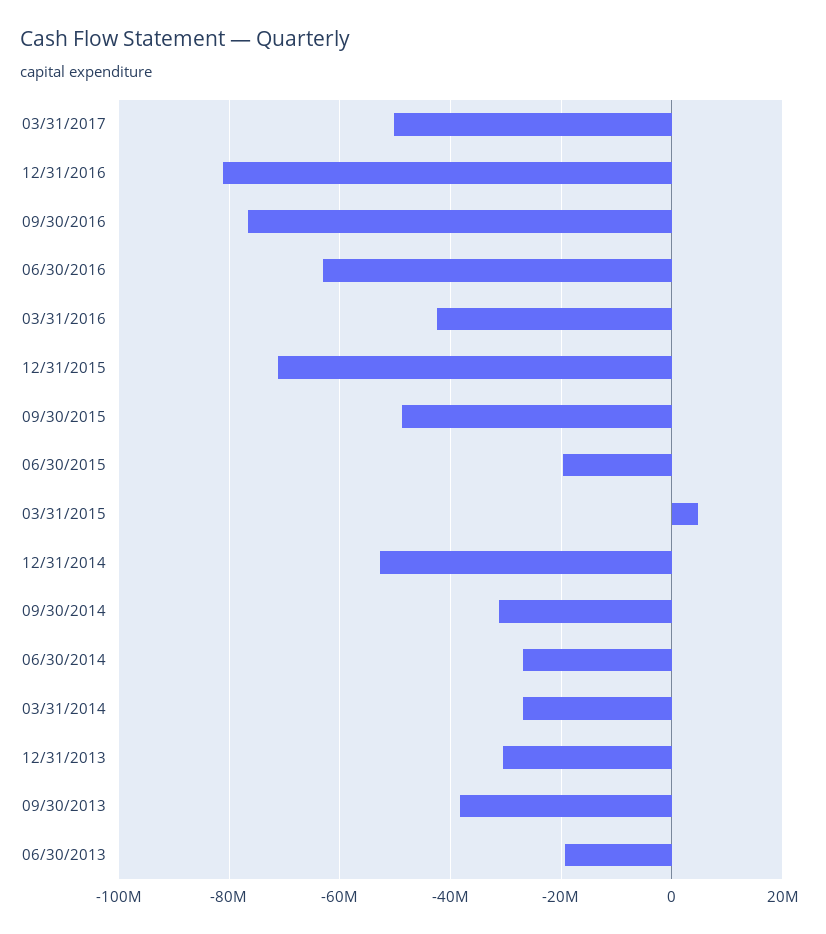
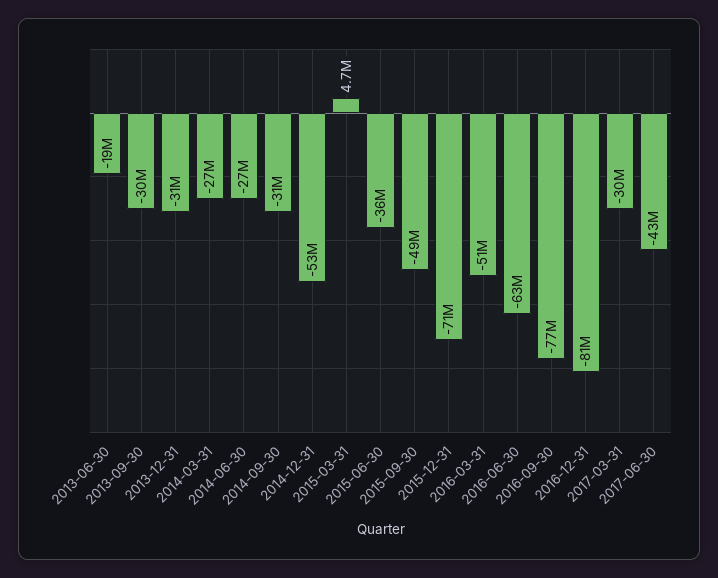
03/31/2017: -50000000 -> -30000000
03/31/2016: -42000000 -> -51000000
06/30/2015: -20000000 -> -36000000
09/30/2013: -38000000 -> -30000000
2017-06-30: none -> -43000000

